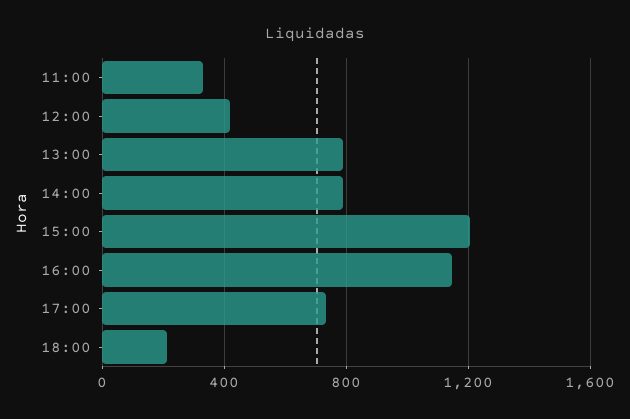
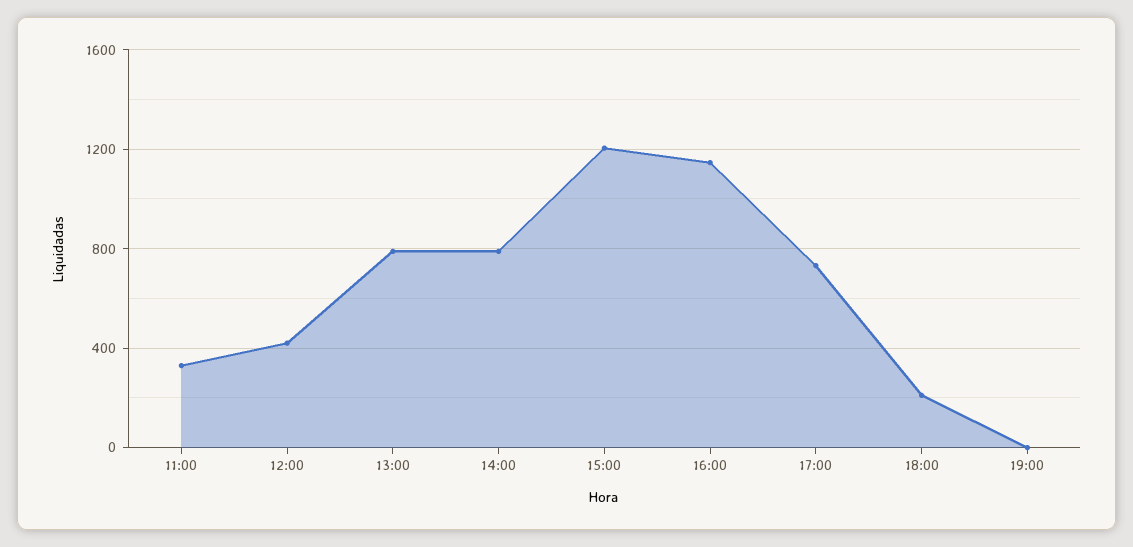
19:00: none -> 0

